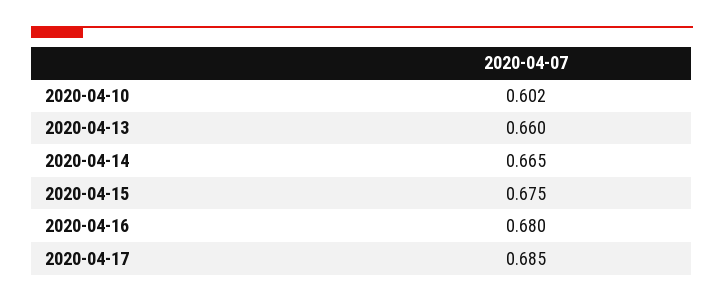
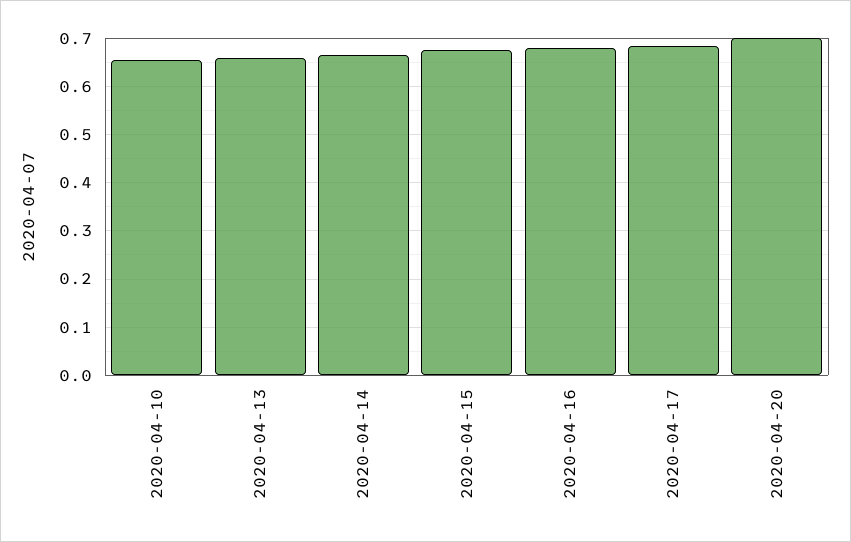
2020-04-10: 0.602 -> 0.66
2020-04-20: none -> 0.7

